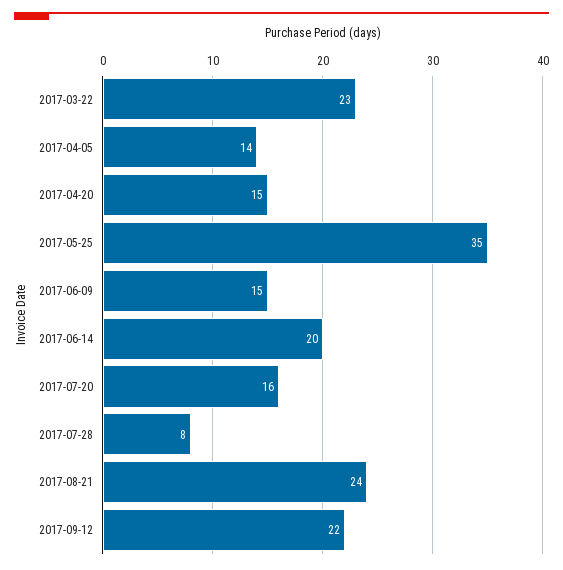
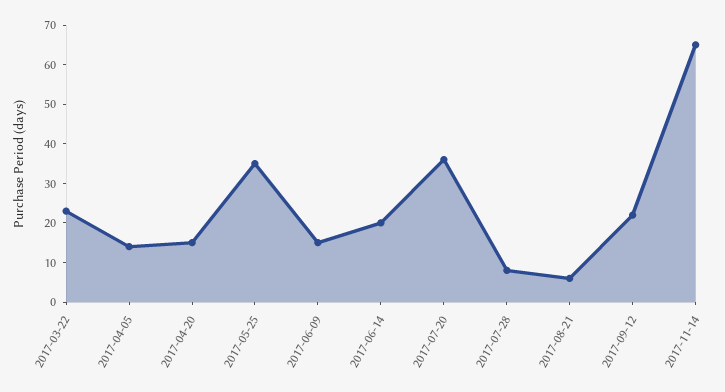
2017-07-20: 16 -> 35
2017-08-21: 24 -> 5
2017-11-14: none -> 65

